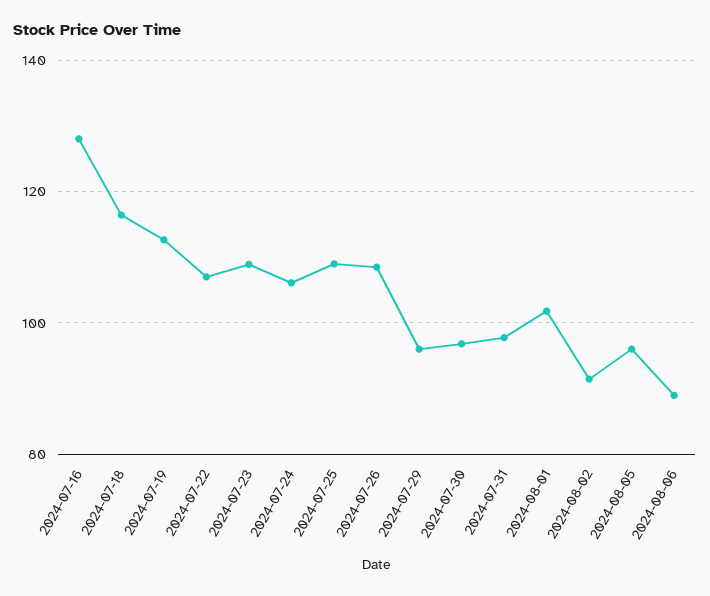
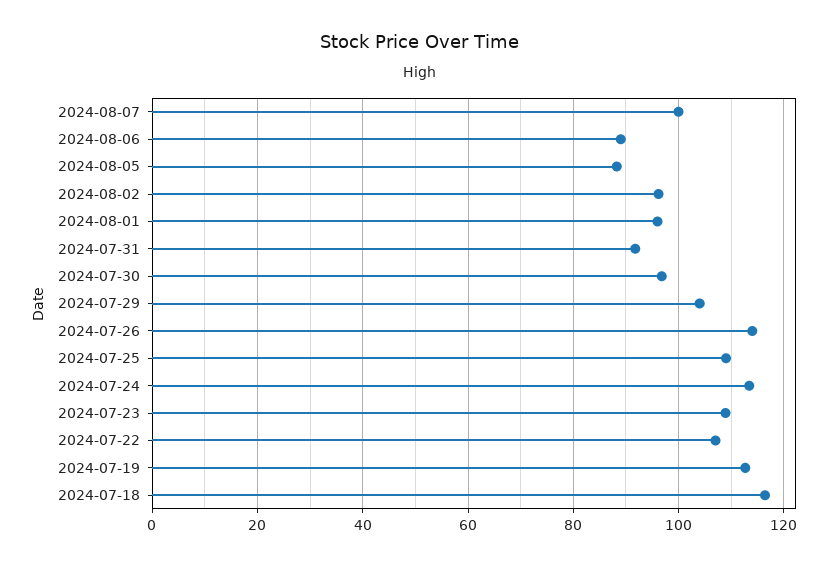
2024-07-16: 128 -> none
2024-07-24: 106 -> 114
2024-07-26: 108 -> 114
2024-07-29: 96 -> 104
2024-07-31: 98 -> 92
2024-08-01: 102 -> 96
2024-08-02: 92 -> 96
2024-08-05: 96 -> 88
2024-08-07: none -> 100

